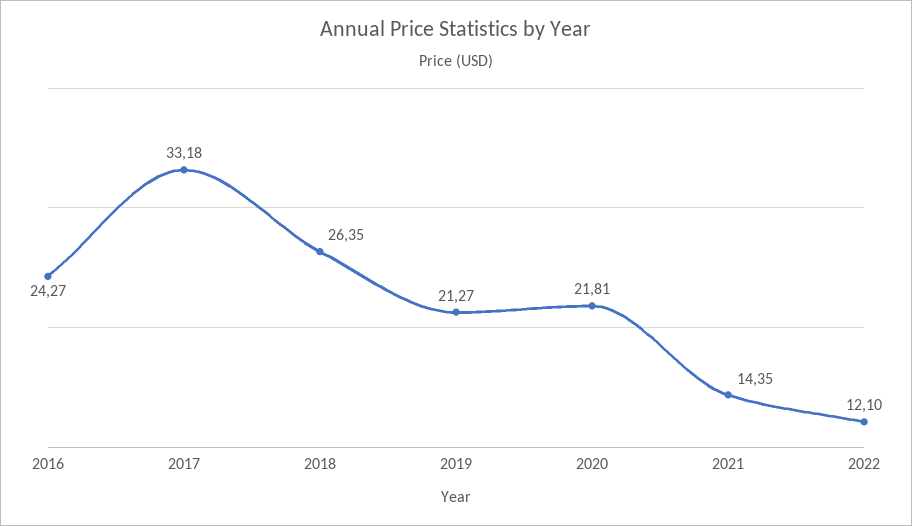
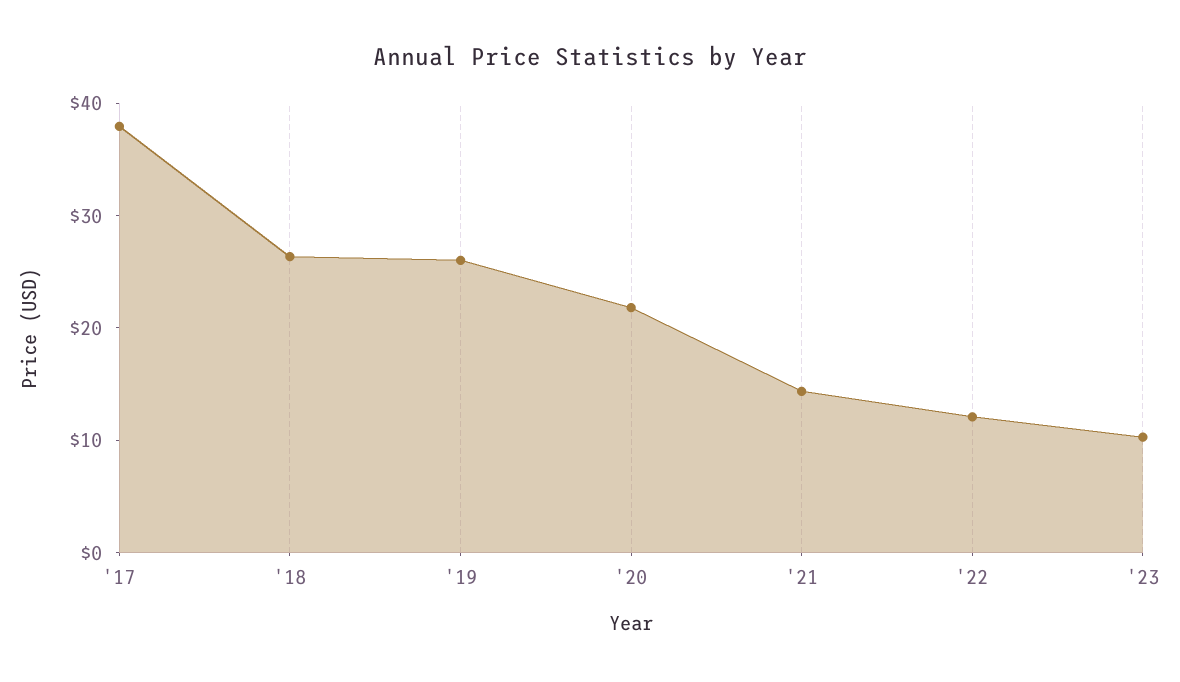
2016: 24.27 -> none
2017: 33.18 -> 38
2019: 21.27 -> 26
'23: none -> 10

